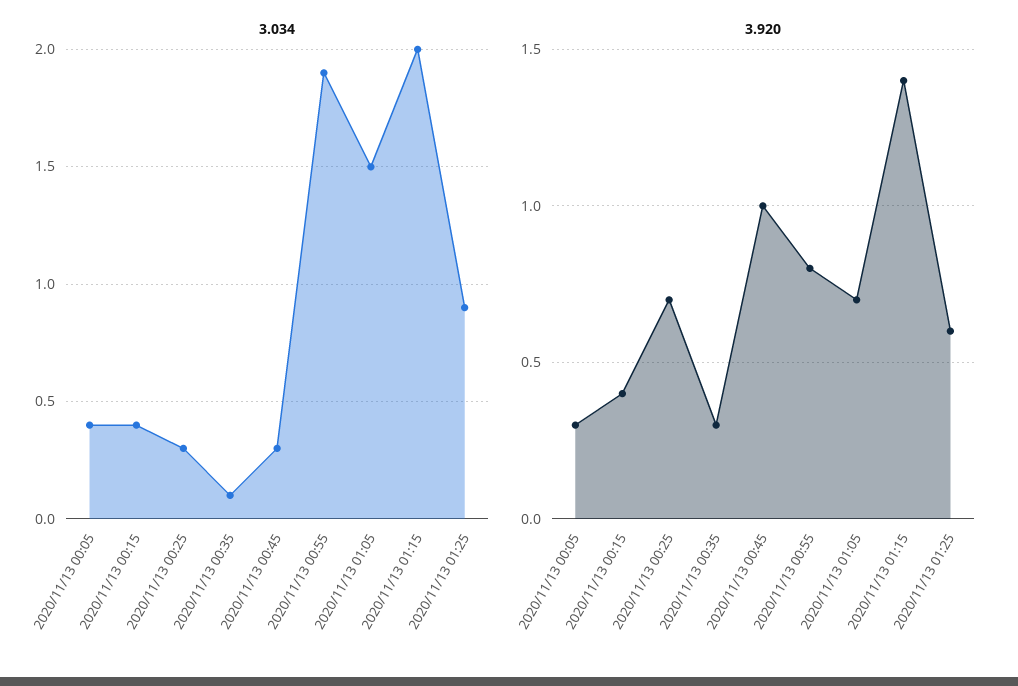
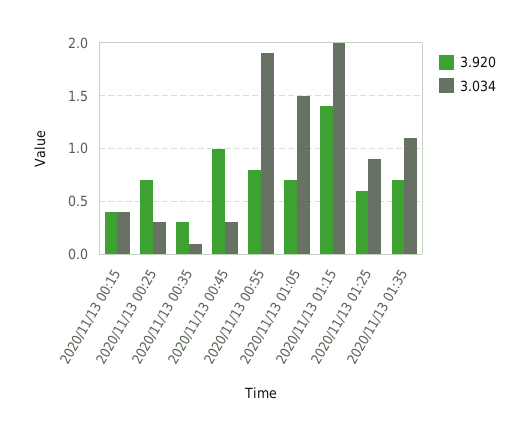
3.034, 2020/11/13 00:05: 0.4 -> none
3.920, 2020/11/13 00:05: 0.3 -> none
3.920, 2020/11/13 01:35: none -> 0.7
3.034, 2020/11/13 01:35: none -> 1.1

